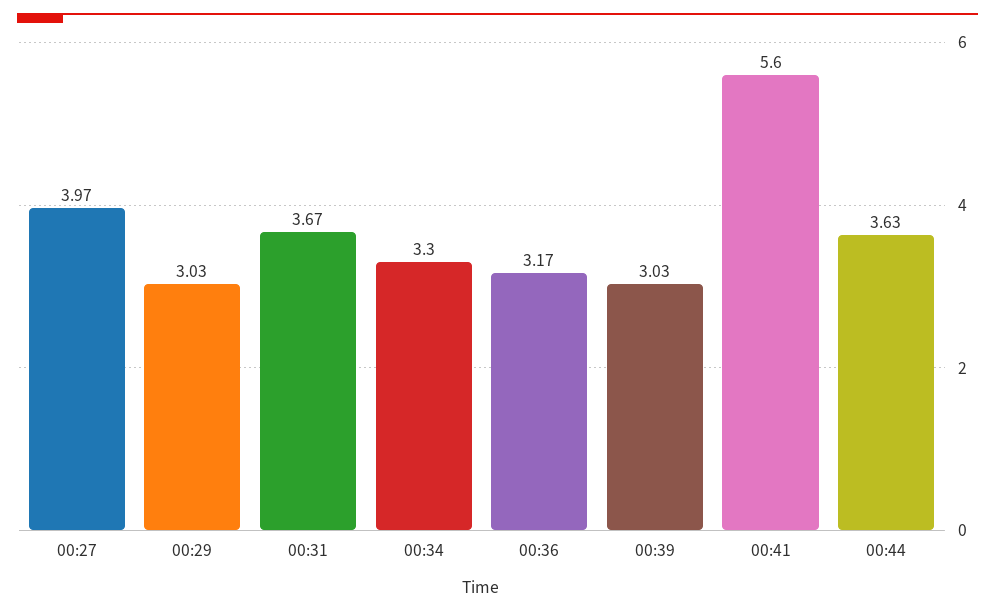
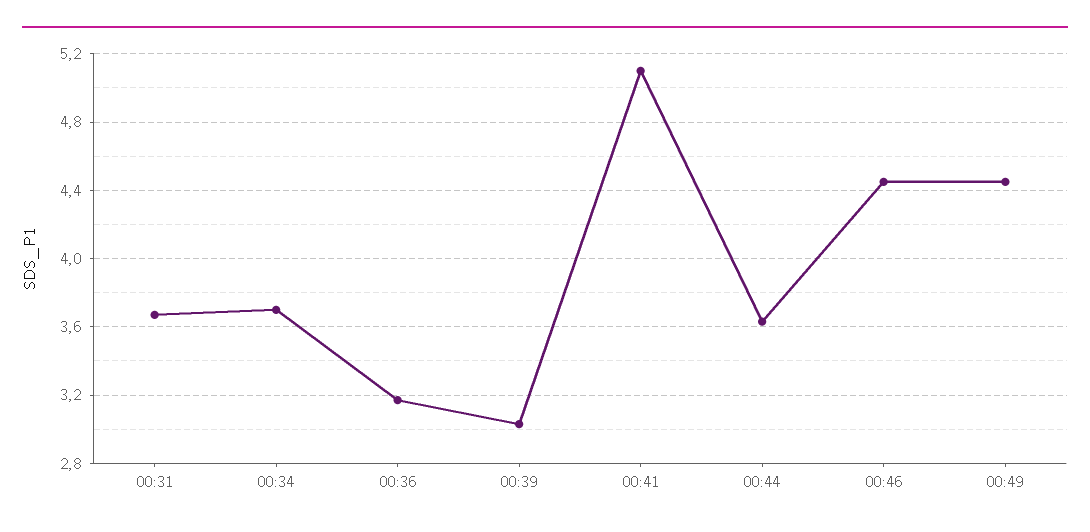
00:27: 3.97 -> none
00:29: 3.03 -> none
00:34: 3.3 -> 3.7
00:41: 5.6 -> 5.1
00:46: none -> 4.45
00:49: none -> 4.45

